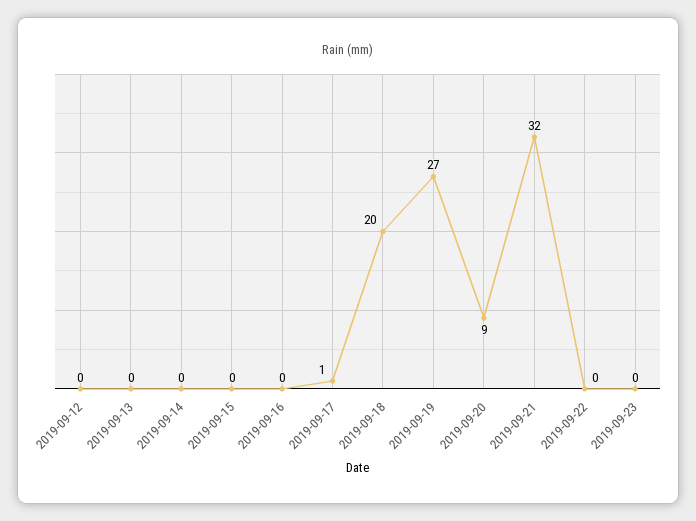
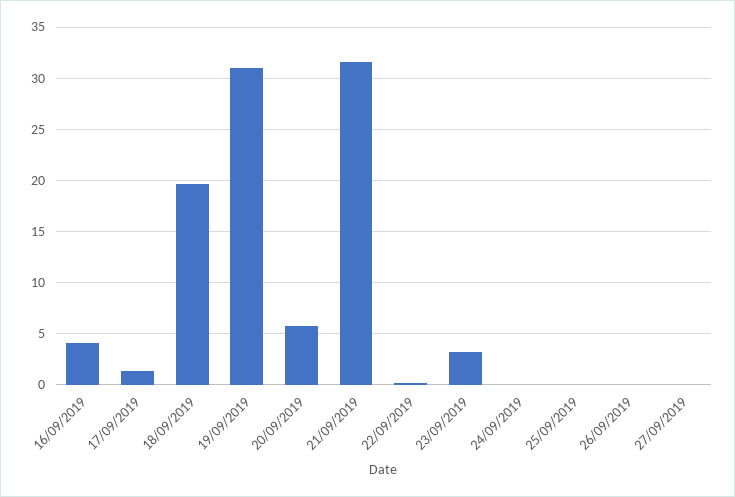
2019-09-12: 0 -> none
2019-09-13: 0 -> none
2019-09-14: 0 -> none
2019-09-15: 0 -> none
2019-09-16: 0 -> 4
2019-09-19: 27 -> 31
2019-09-20: 9 -> 6
2019-09-23: 0 -> 3
24/09/2019: none -> 0
25/09/2019: none -> 0
26/09/2019: none -> 0
27/09/2019: none -> 0

